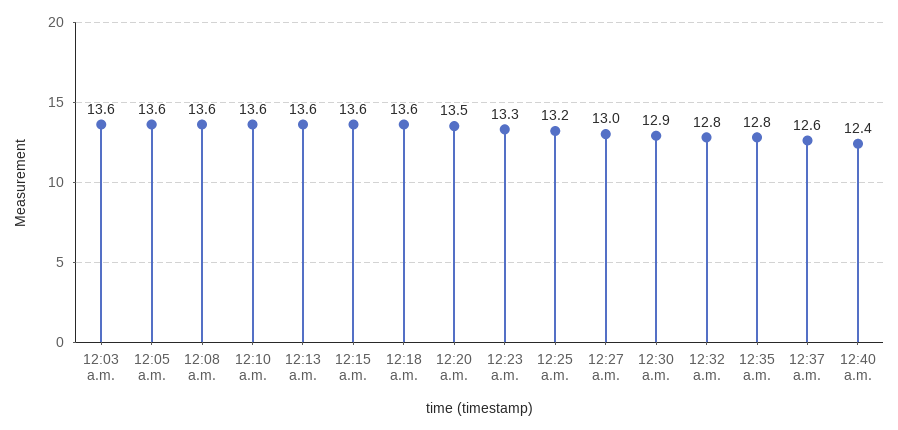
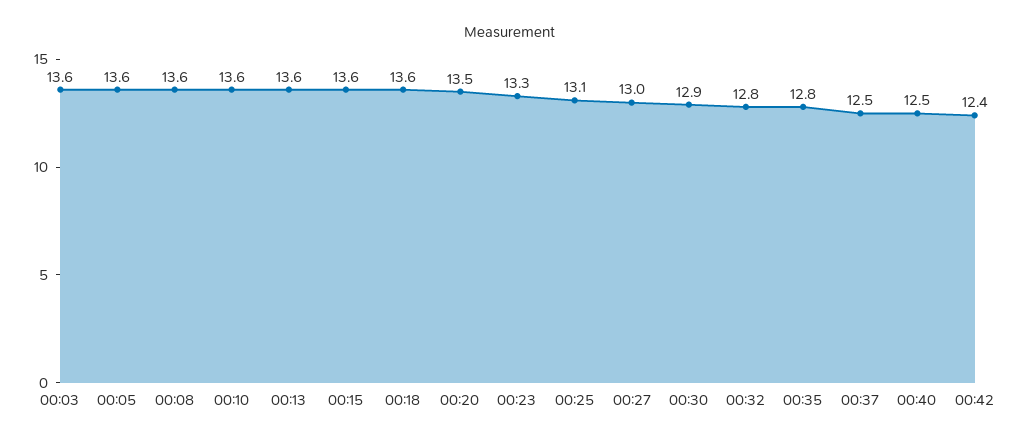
12:25 a.m.: 13.2 -> 13.1
12:37 a.m.: 12.6 -> 12.5
12:40 a.m.: 12.4 -> 12.5
00:42: none -> 12.4

